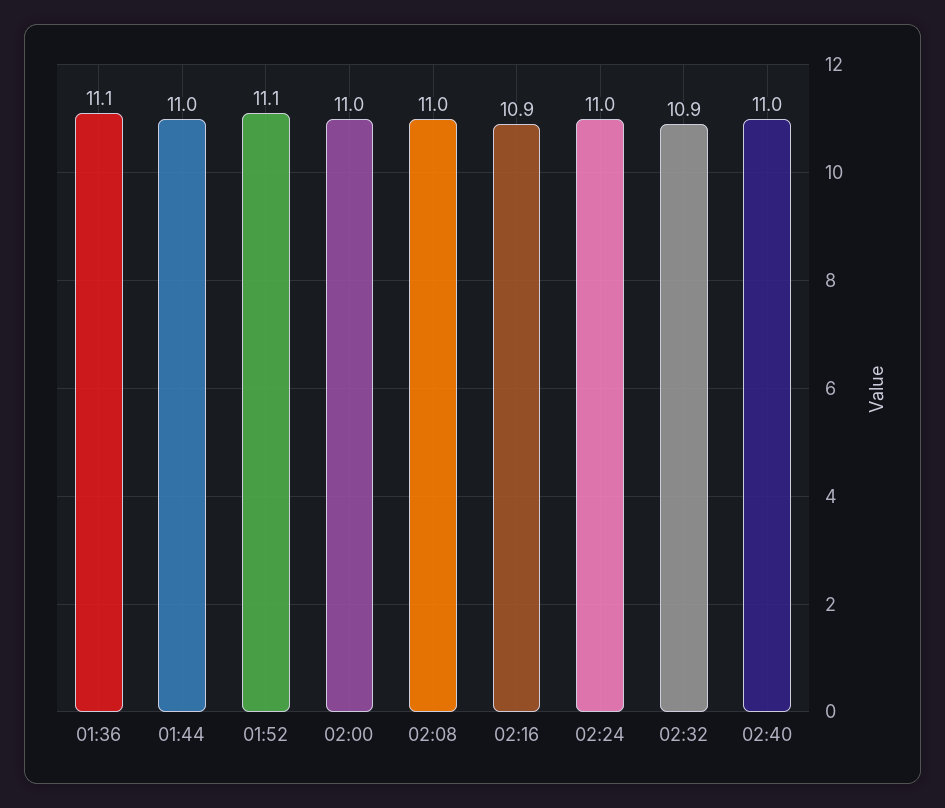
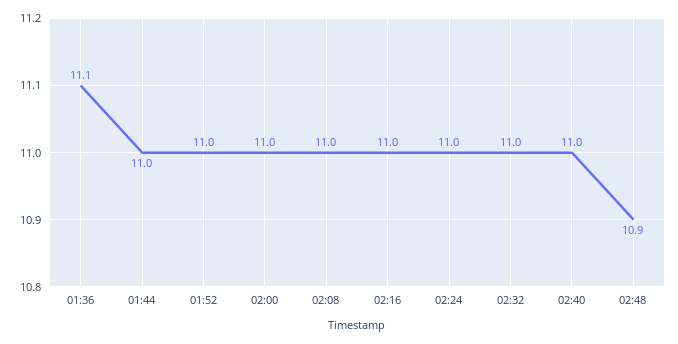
01:52: 11.1 -> 11
02:16: 10.9 -> 11
02:32: 10.9 -> 11
02:48: none -> 10.9

